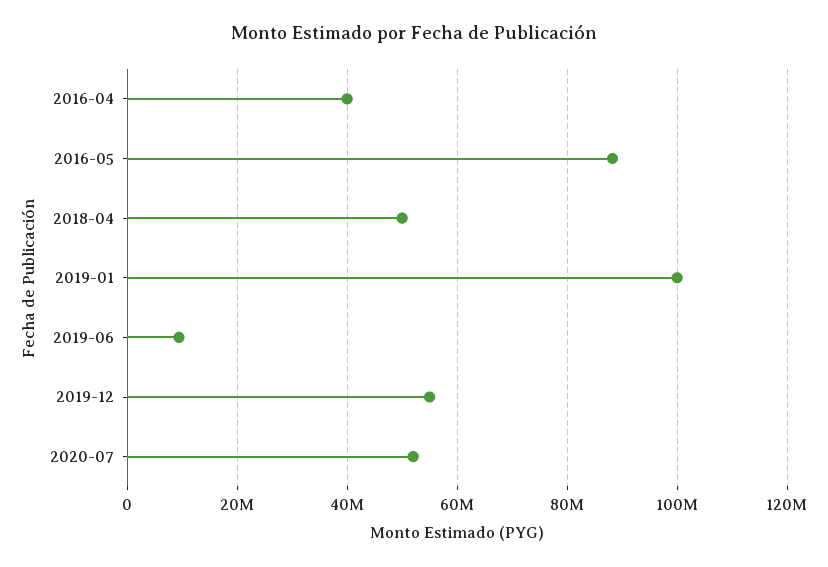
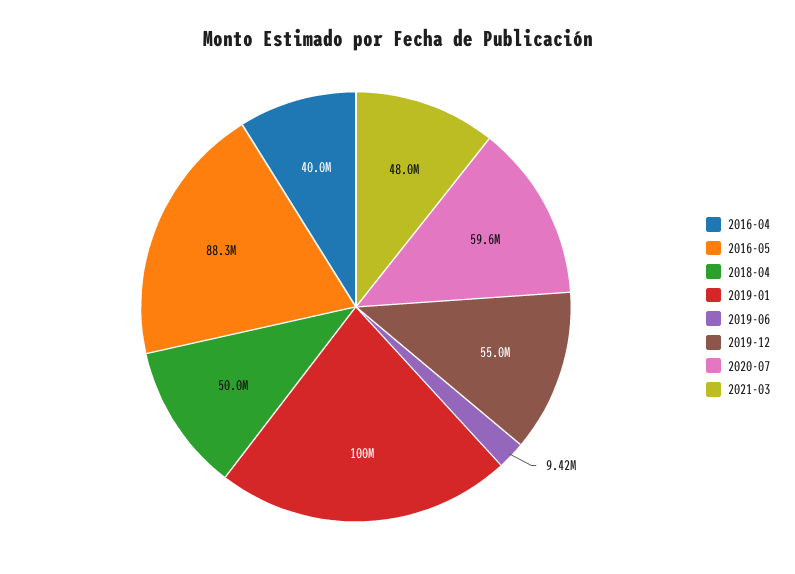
2020-07: 52000000 -> 59600000
2021-03: none -> 48000000

